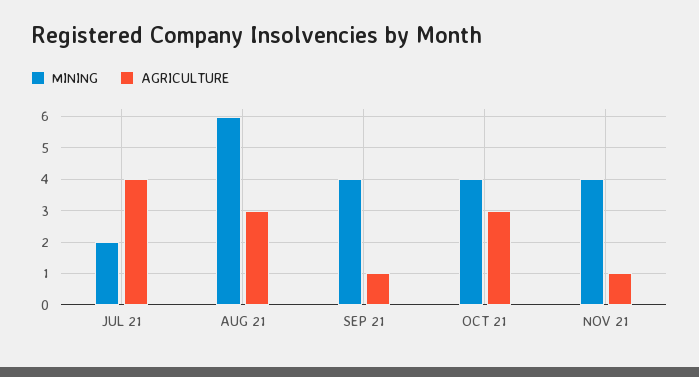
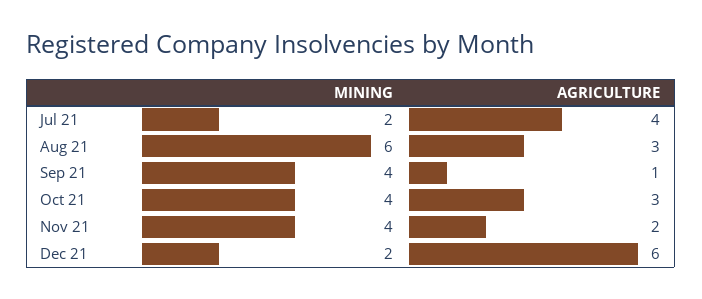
AGRICULTURE, NOV 21: 1 -> 2
MINING, Dec 21: none -> 2
AGRICULTURE, Dec 21: none -> 6

